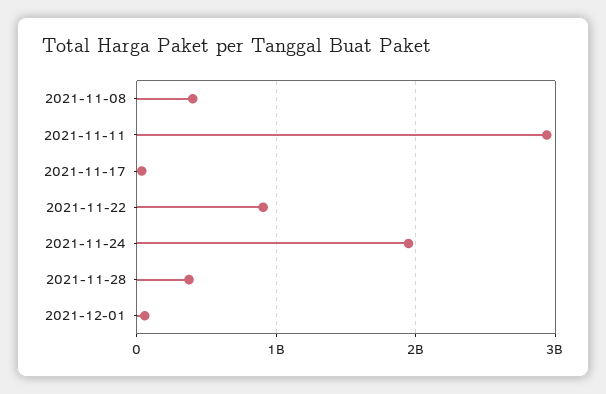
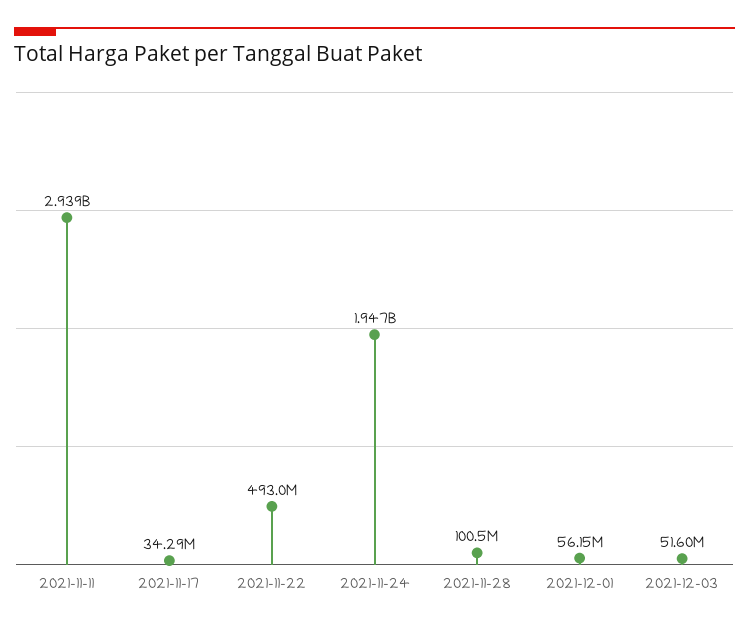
2021-11-08: 400000000 -> none
2021-11-22: 900000000 -> 493000000
2021-11-28: 400000000 -> 100500000
2021-12-03: none -> 51600000

